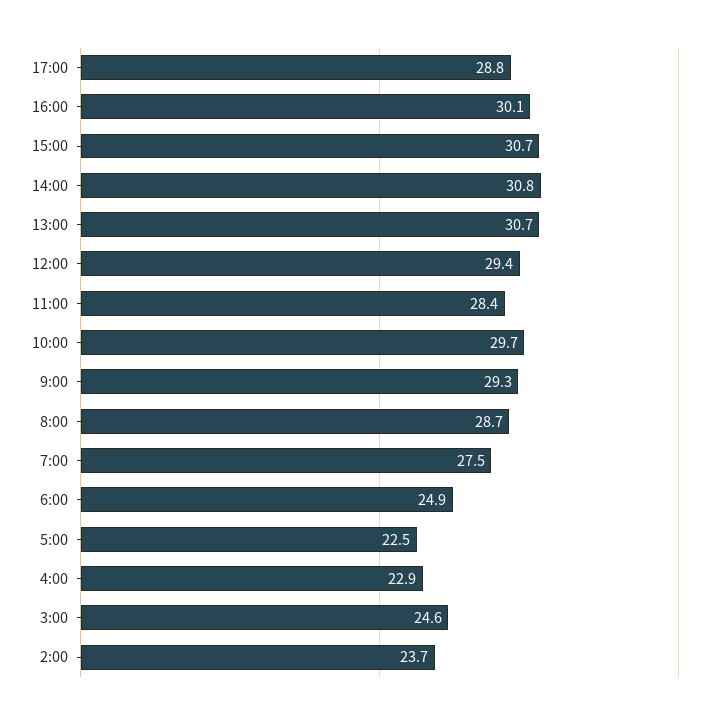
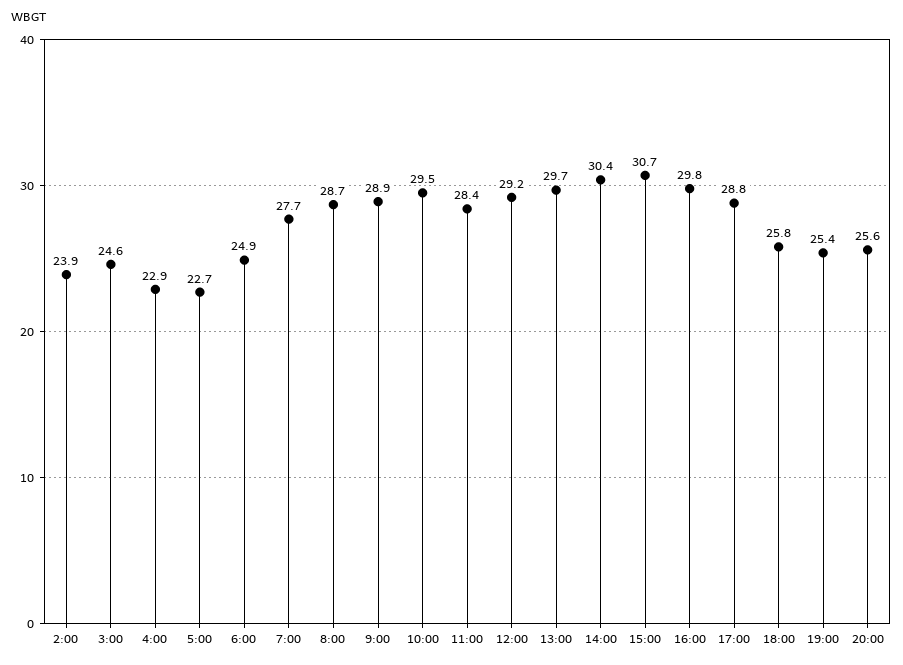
16:00: 30.1 -> 29.8
14:00: 30.8 -> 30.4
13:00: 30.7 -> 29.7
12:00: 29.4 -> 29.2
10:00: 29.7 -> 29.5
9:00: 29.3 -> 28.9
7:00: 27.5 -> 27.7
5:00: 22.5 -> 22.7
2:00: 23.7 -> 23.9
18:00: none -> 25.8
19:00: none -> 25.4
20:00: none -> 25.6

